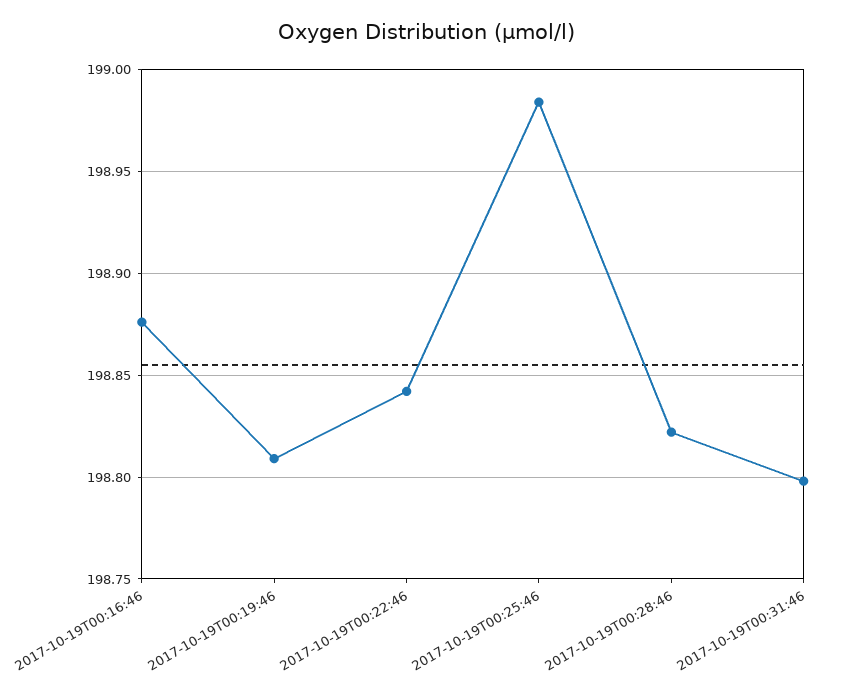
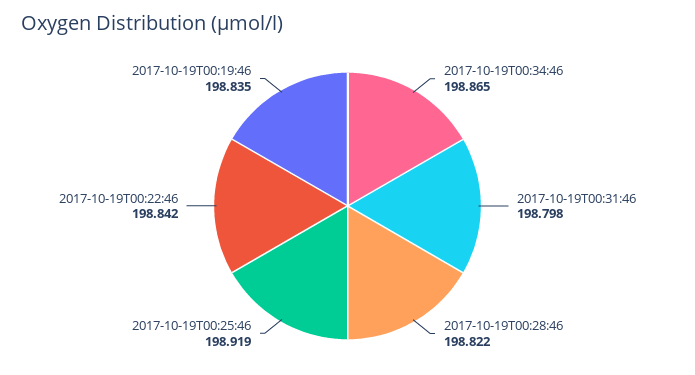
2017-10-19T00:16:46: 198.875 -> none
2017-10-19T00:19:46: 198.81 -> 198.835
2017-10-19T00:25:46: 198.985 -> 198.919
2017-10-19T00:34:46: none -> 198.865

